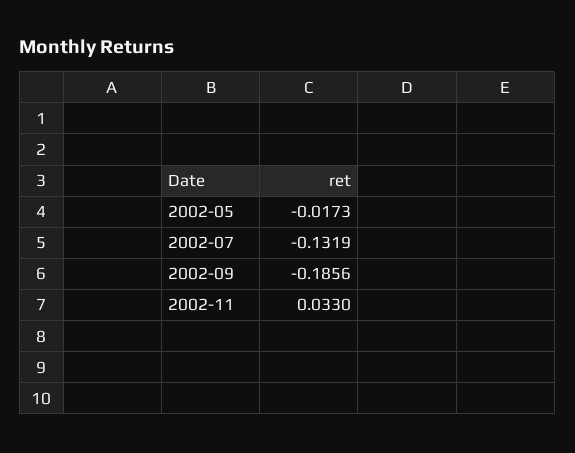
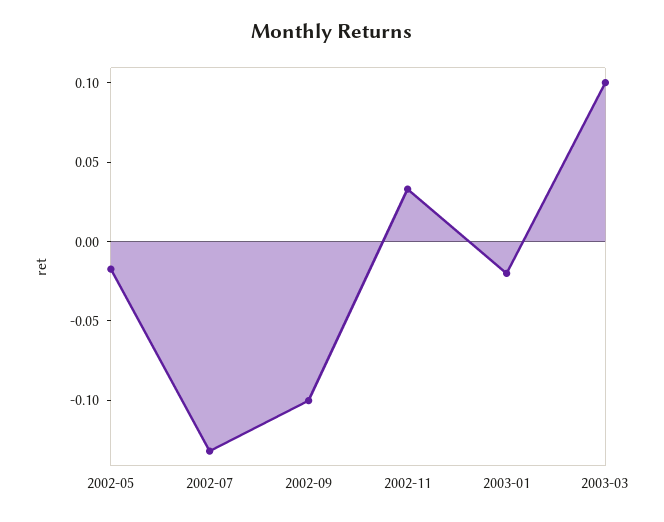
2002-09: -0.1856 -> -0.1
2003-01: none -> -0.02
2003-03: none -> 0.1

